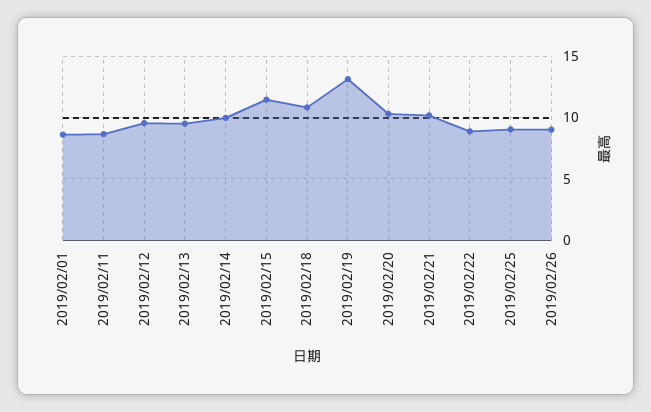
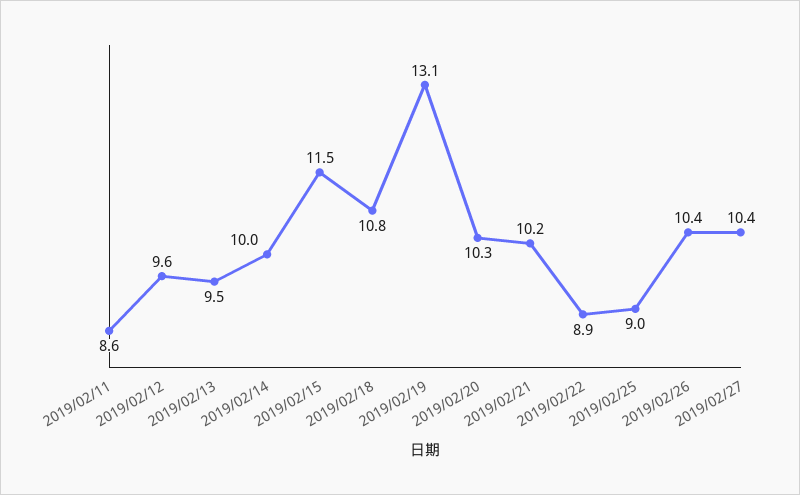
2019/02/01: 8.5 -> none
2019/02/26: 9 -> 10.4
2019/02/27: none -> 10.4

